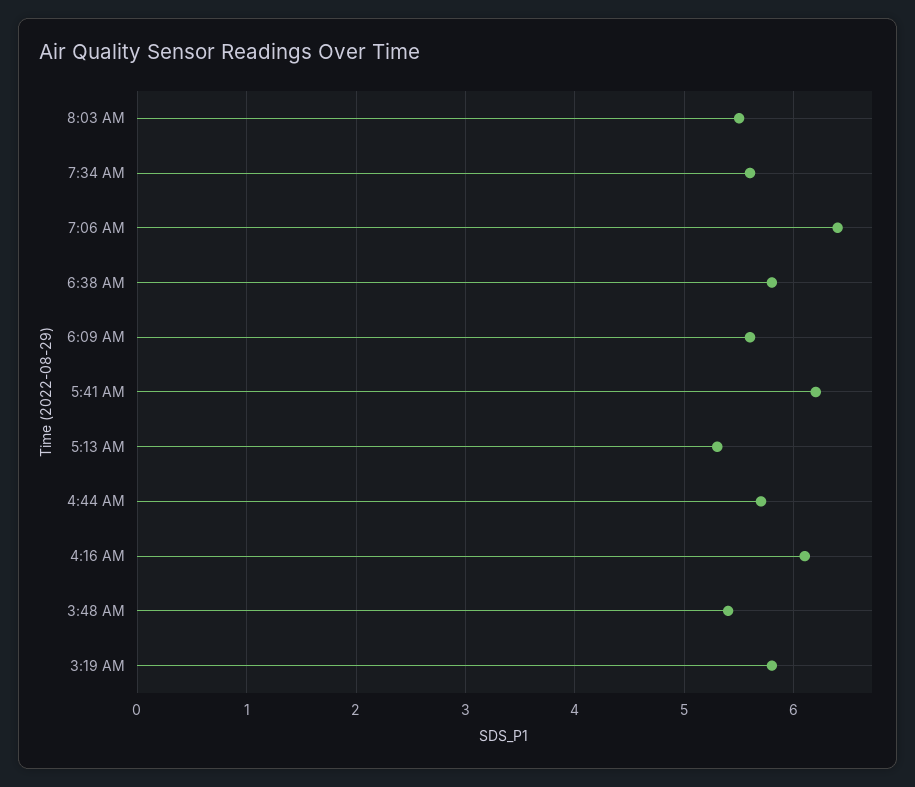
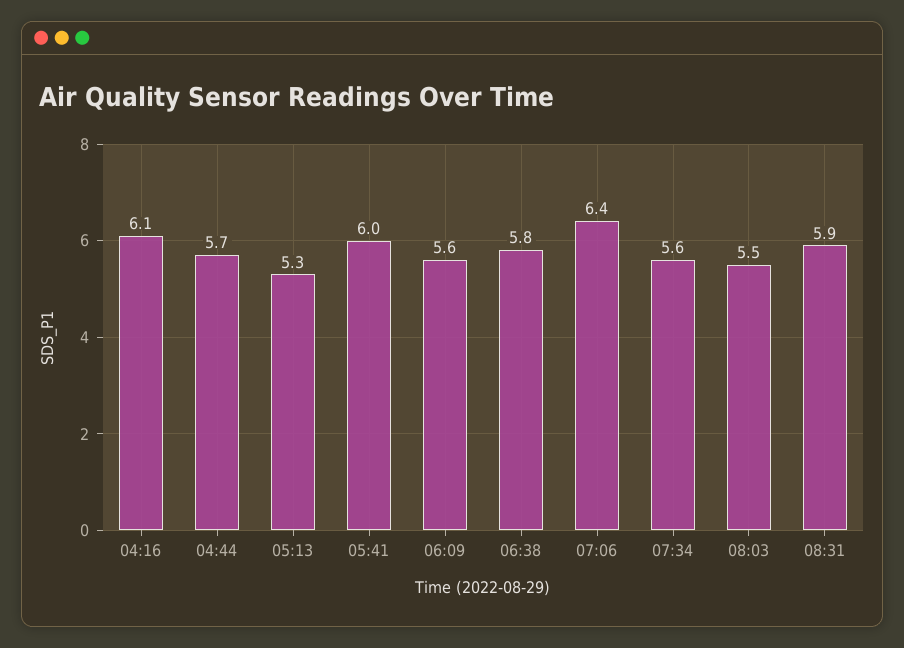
5:41 AM: 6.2 -> 6
3:48 AM: 5.4 -> none
3:19 AM: 5.8 -> none
08:31: none -> 5.9

